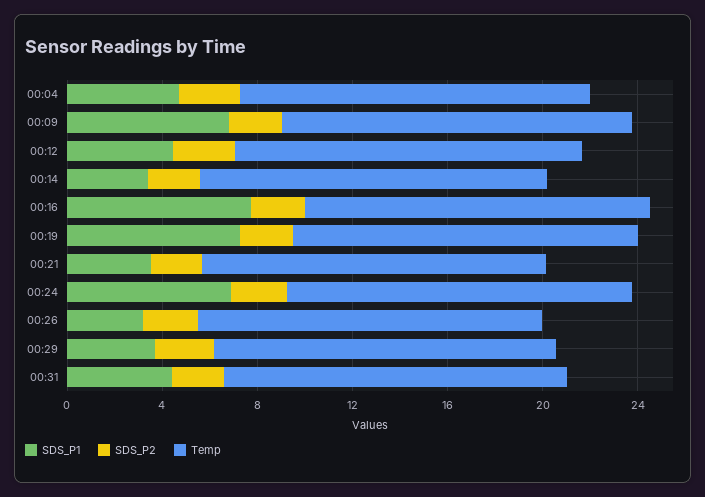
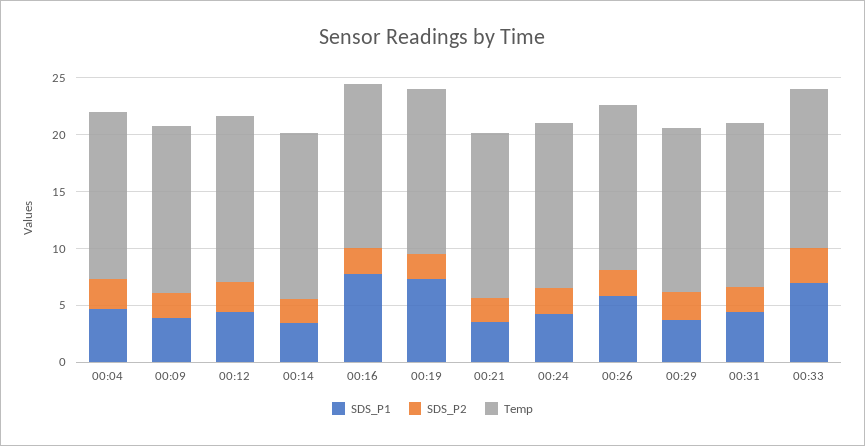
SDS_P1, 00:09: 7 -> 4
SDS_P1, 00:24: 7 -> 4
SDS_P1, 00:26: 3 -> 6
SDS_P1, 00:33: none -> 7
SDS_P2, 00:33: none -> 3
Temp, 00:33: none -> 14

